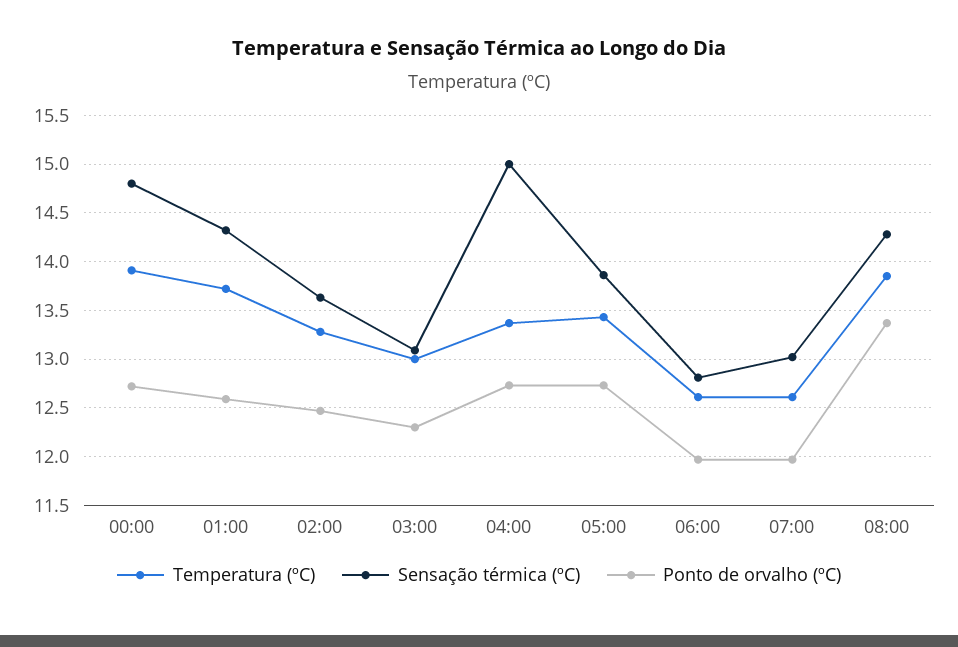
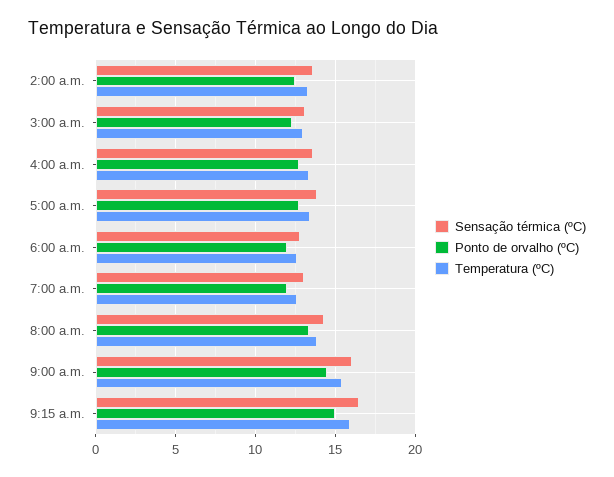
Temperatura (ºC), 00:00: 13.9 -> none
Sensação térmica (ºC), 00:00: 14.8 -> none
Ponto de orvalho (ºC), 00:00: 12.7 -> none
Temperatura (ºC), 01:00: 13.7 -> none
Sensação térmica (ºC), 01:00: 14.3 -> none
Ponto de orvalho (ºC), 01:00: 12.6 -> none
Sensação térmica (ºC), 04:00: 15 -> 13.5
Sensação térmica (ºC), 9:00 a.m.: none -> 16
Ponto de orvalho (ºC), 9:00 a.m.: none -> 14.5
Temperatura (ºC), 9:00 a.m.: none -> 15.5
Sensação térmica (ºC), 9:15 a.m.: none -> 16.5
Ponto de orvalho (ºC), 9:15 a.m.: none -> 15
Temperatura (ºC), 9:15 a.m.: none -> 16

